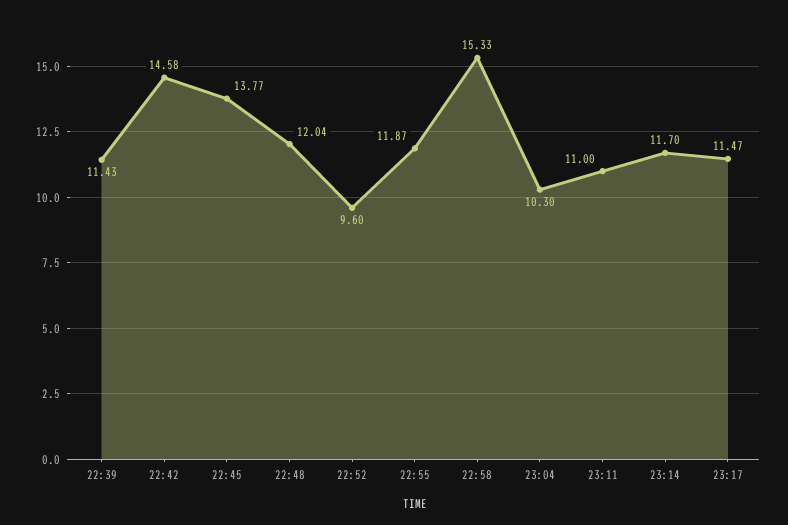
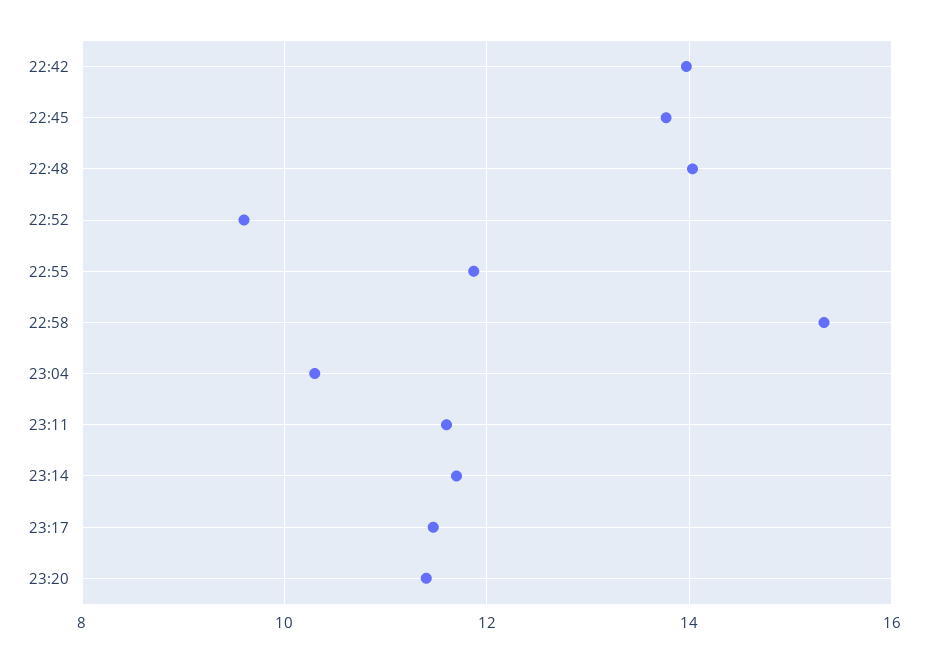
22:39: 11.43 -> none
22:42: 14.58 -> 14
22:48: 12.04 -> 14
23:11: 11 -> 11.6
23:20: none -> 11.4

